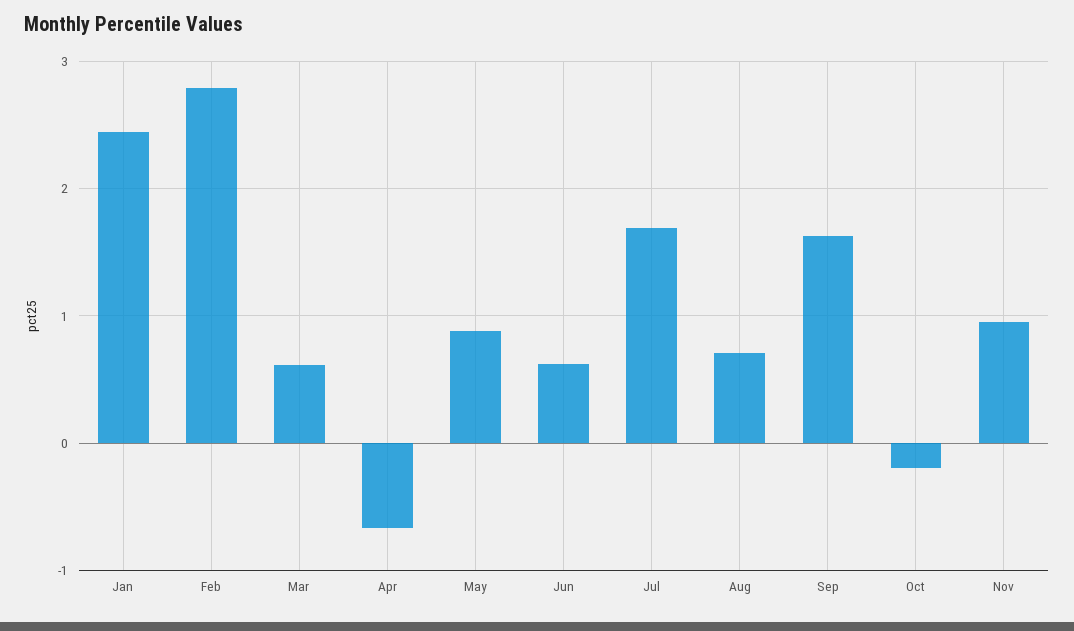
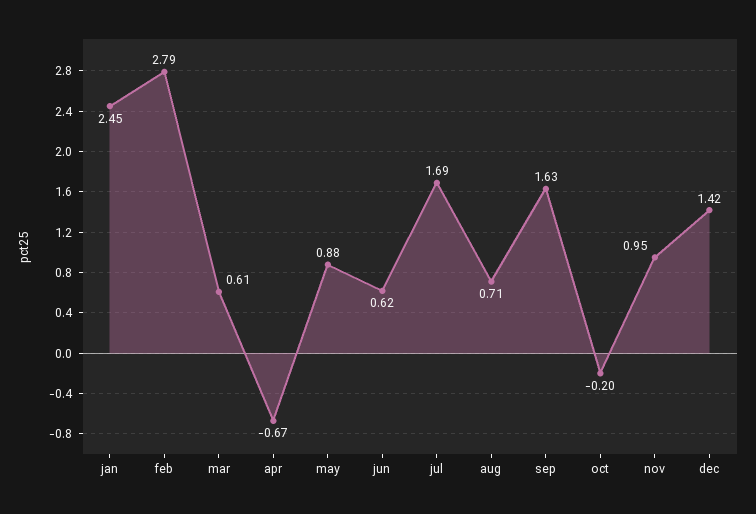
dec: none -> 1.42

